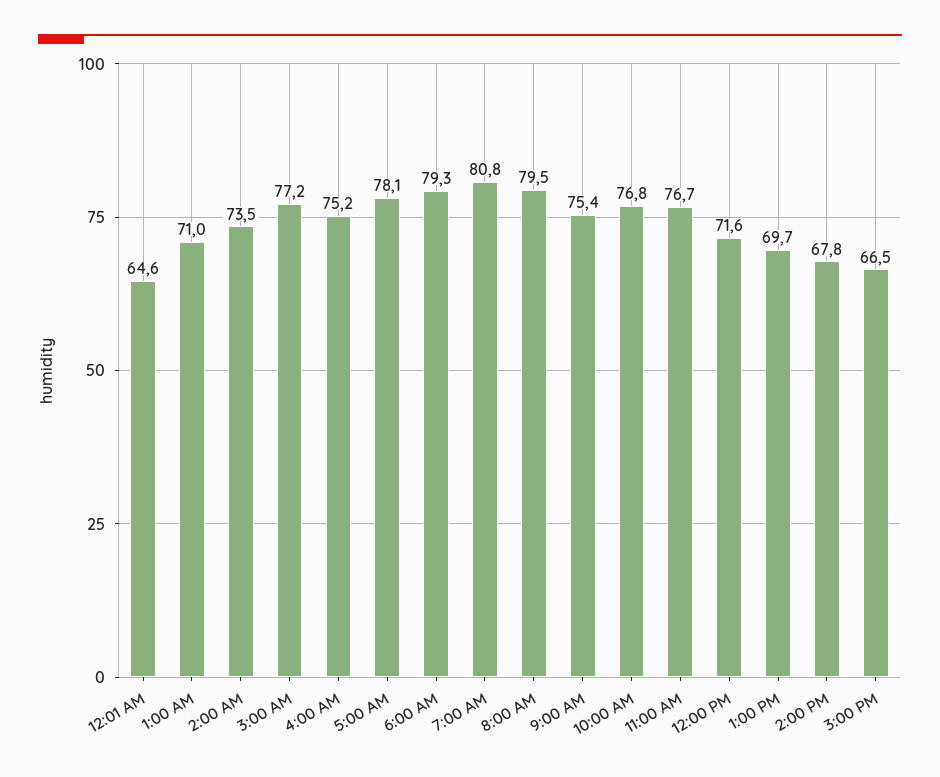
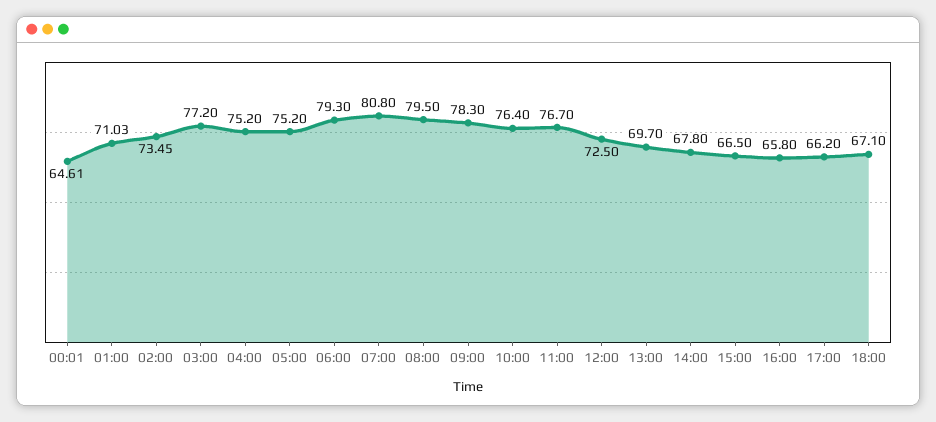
5:00 AM: 78.1 -> 75.2
9:00 AM: 75.4 -> 78.3
10:00 AM: 76.8 -> 76.4
12:00 PM: 71.6 -> 72.5
16:00: none -> 65.8
17:00: none -> 66.2
18:00: none -> 67.1

